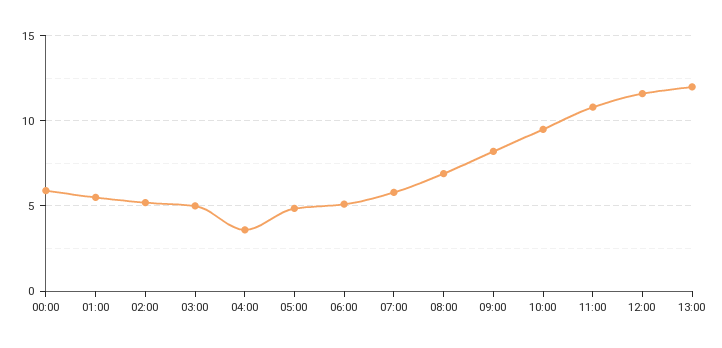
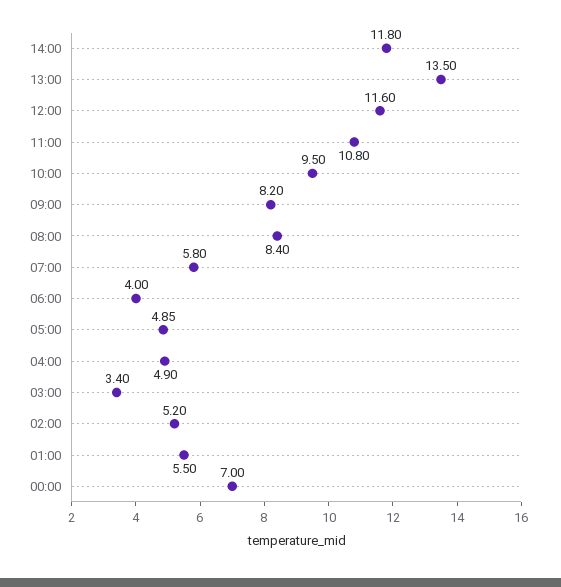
00:00: 6 -> 7
03:00: 5 -> 3.4
04:00: 3.5 -> 4.9
06:00: 5 -> 4
08:00: 7 -> 8.4
13:00: 12 -> 13.5
14:00: none -> 11.8

